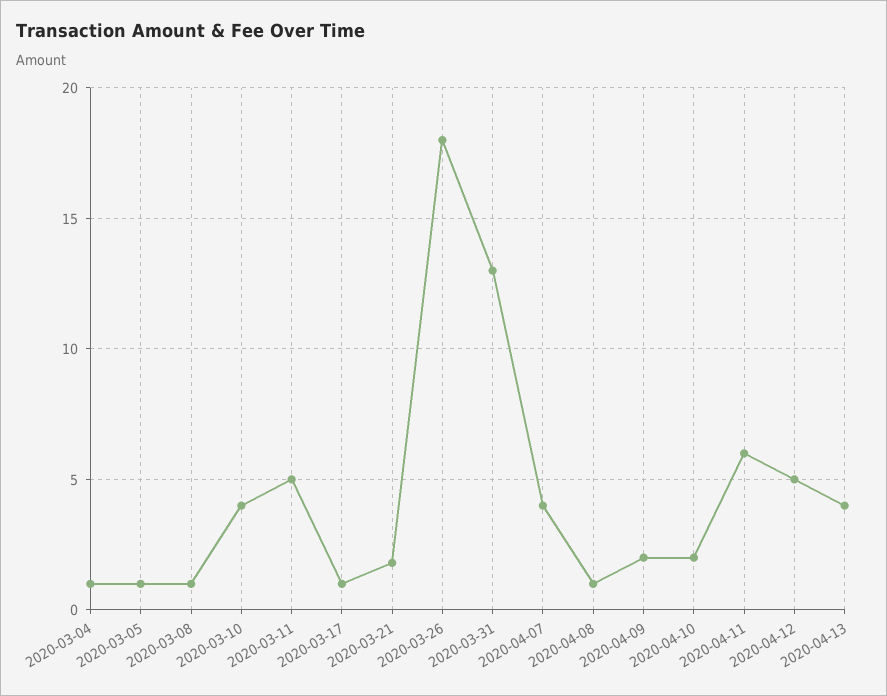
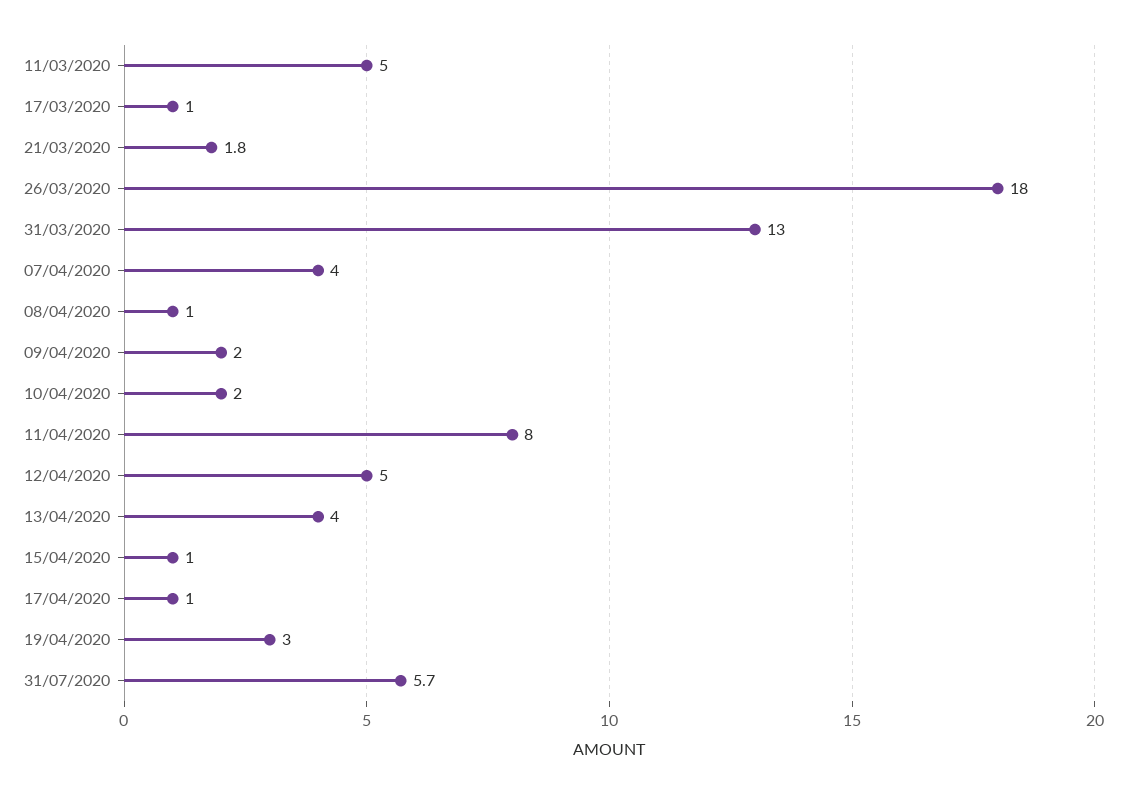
2020-03-04: 1 -> none
2020-03-05: 1 -> none
2020-03-08: 1 -> none
2020-03-10: 4 -> none
2020-04-11: 6 -> 8
15/04/2020: none -> 1
17/04/2020: none -> 1
19/04/2020: none -> 3
31/07/2020: none -> 5.7

